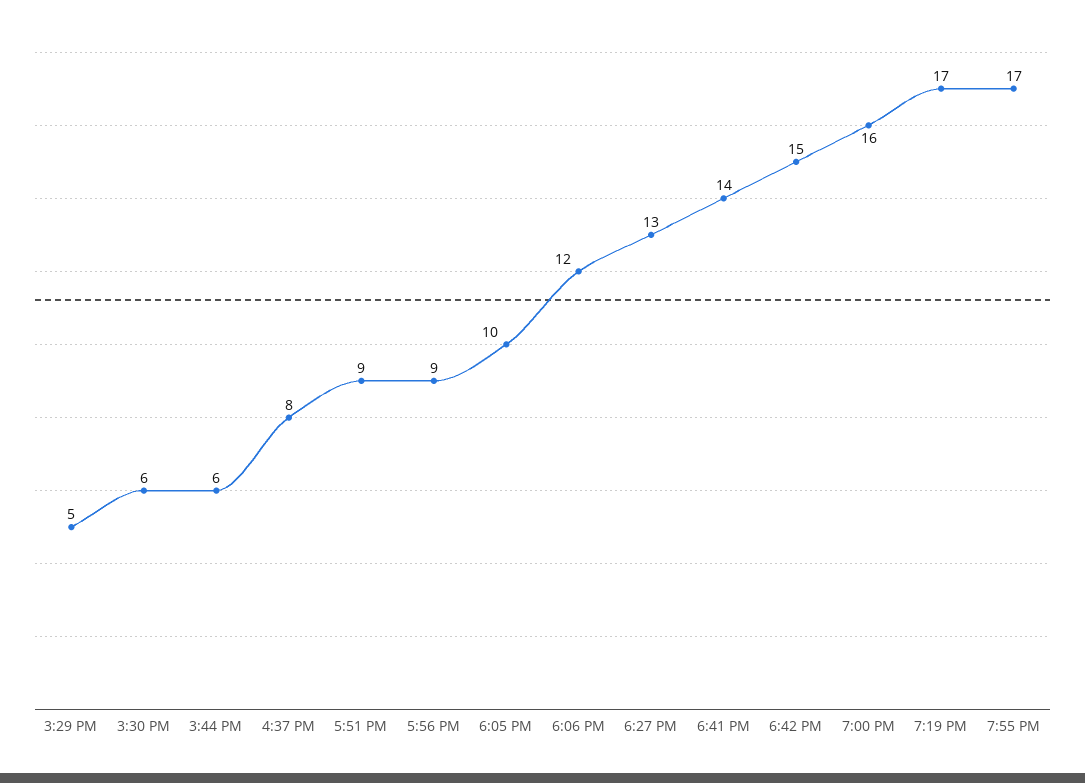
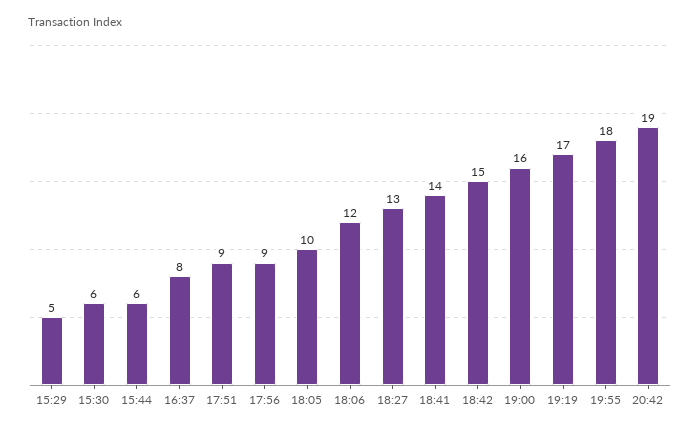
7:55 PM: 17 -> 18
20:42: none -> 19

